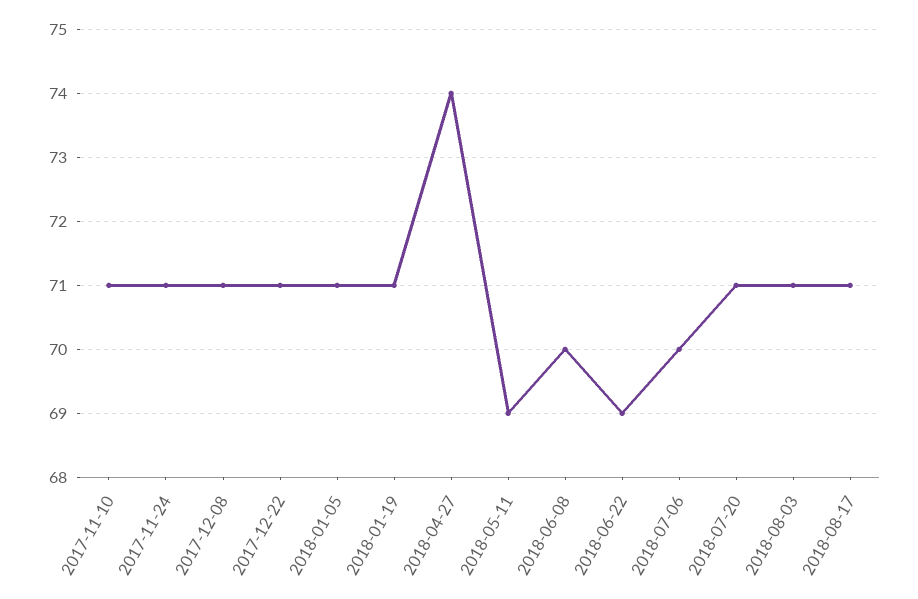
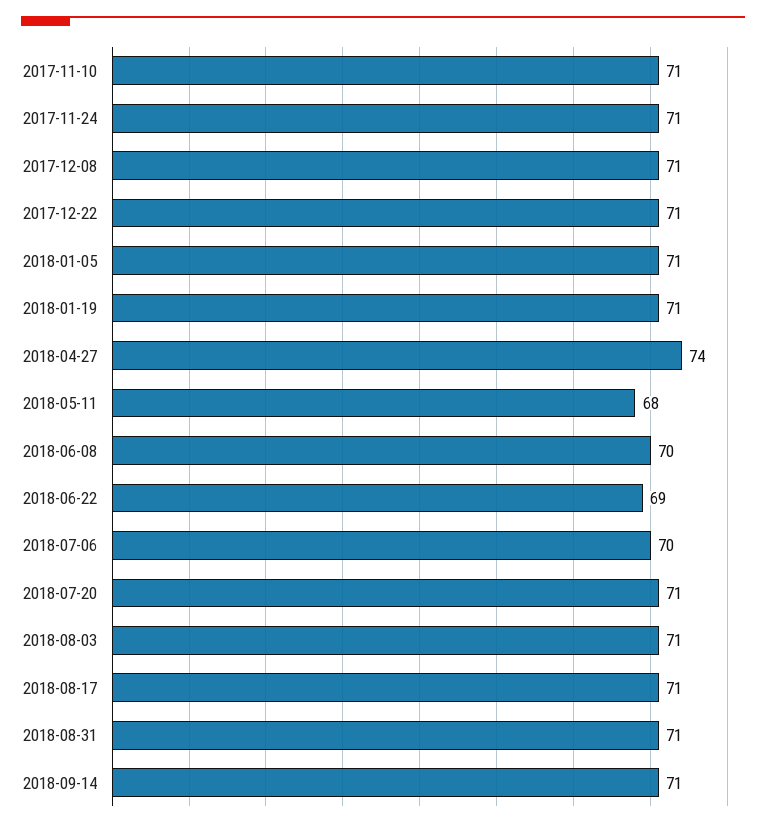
2018-05-11: 69 -> 68
2018-08-31: none -> 71
2018-09-14: none -> 71

